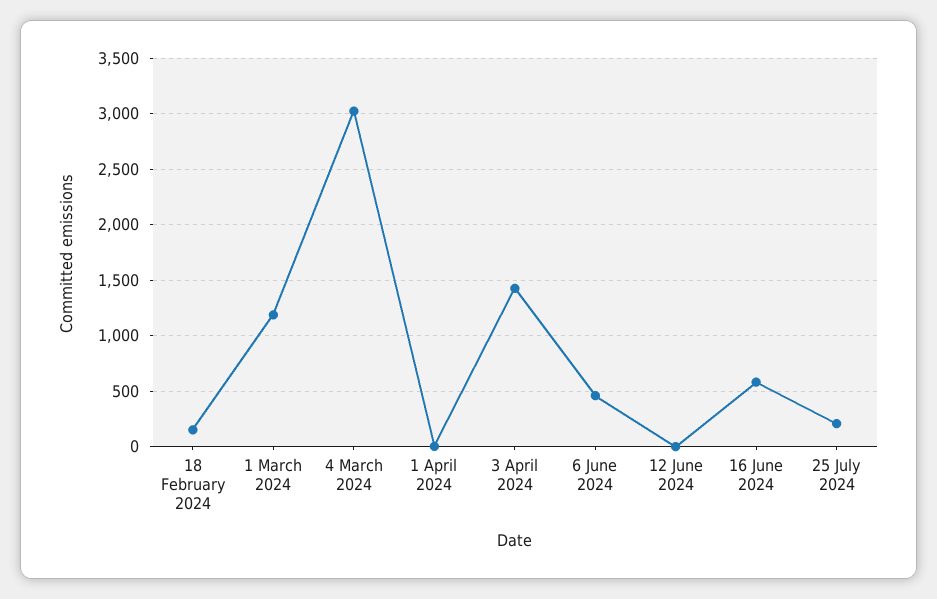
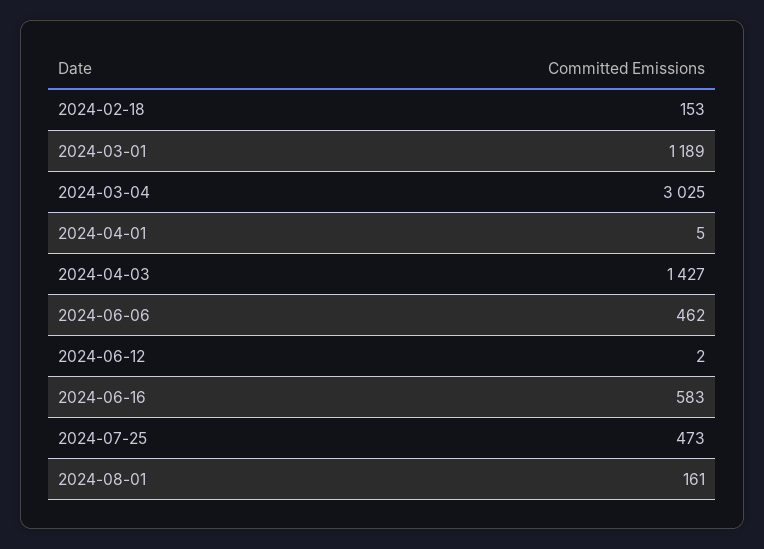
25 July 2024: 200 -> 473
2024-08-01: none -> 161

